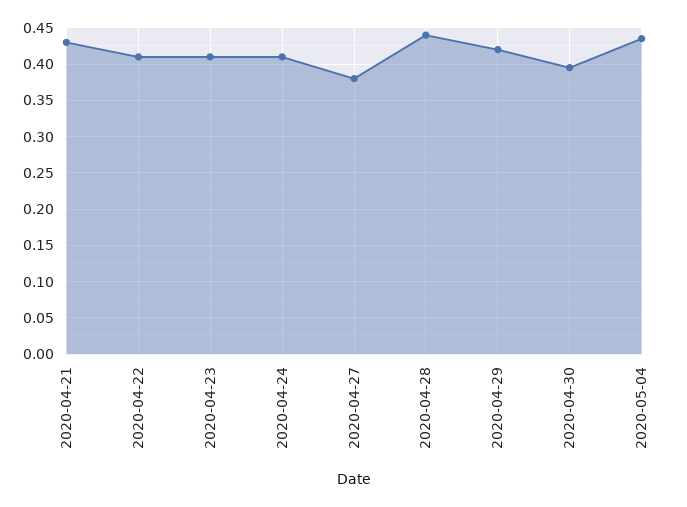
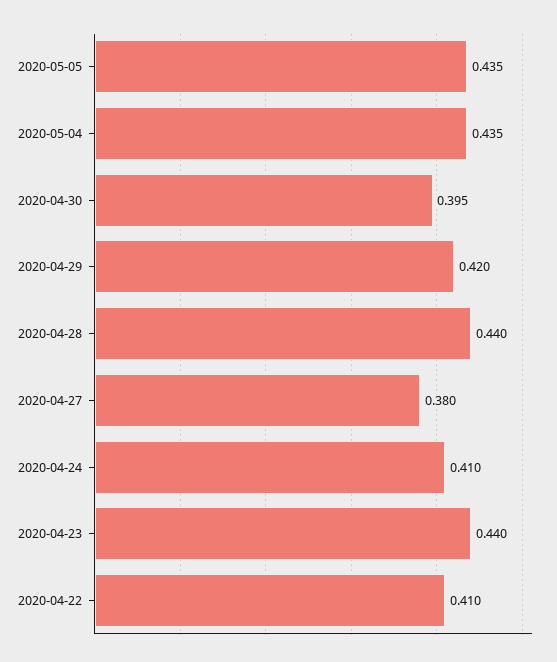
2020-04-21: 0.43 -> none
2020-04-23: 0.41 -> 0.44
2020-05-05: none -> 0.435

